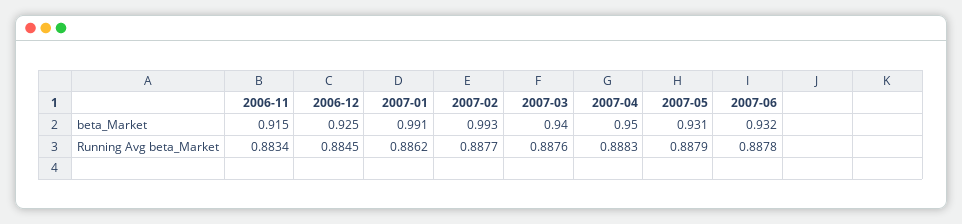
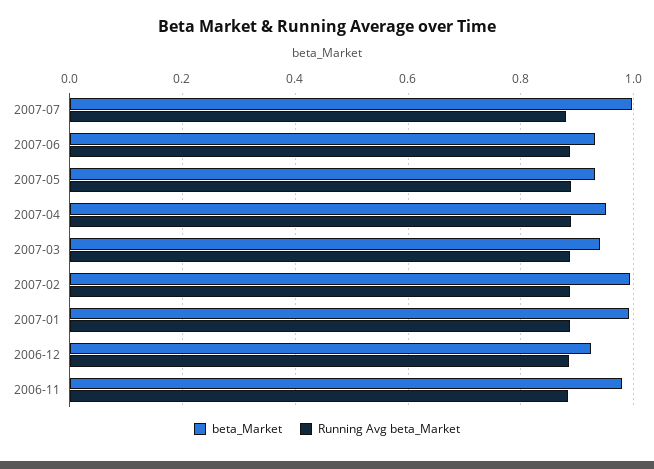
beta_Market, 2006-11: 0.915 -> 0.98
beta_Market, 2007-07: none -> 1
Running Avg beta_Market, 2007-07: none -> 0.88

